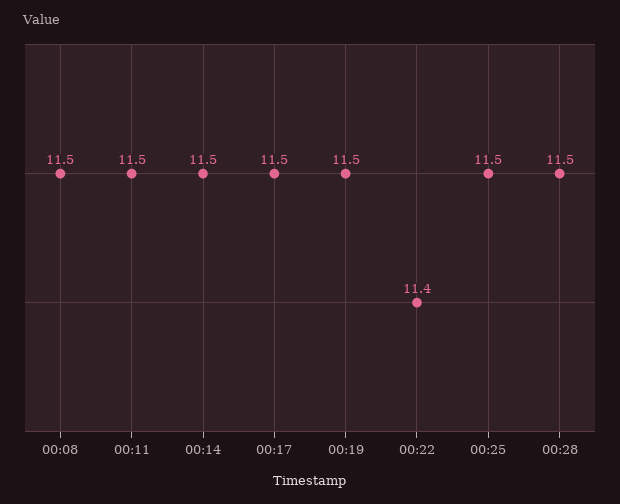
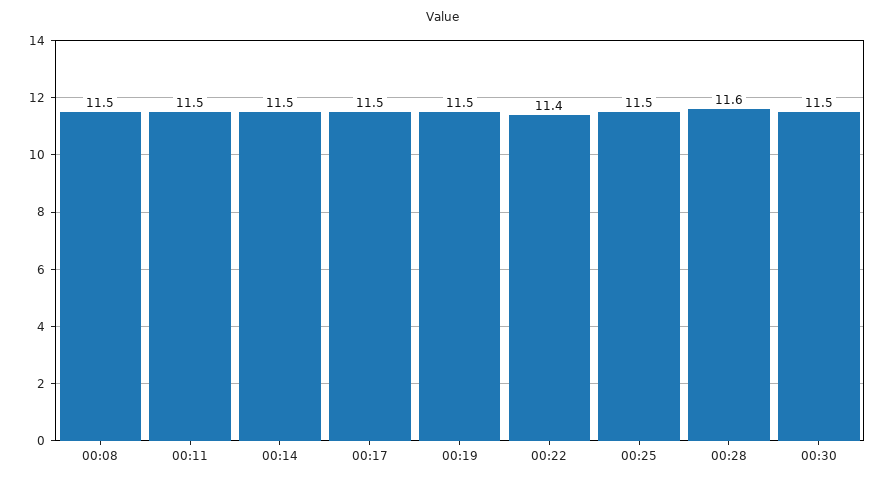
00:28: 11.5 -> 11.6
00:30: none -> 11.5

